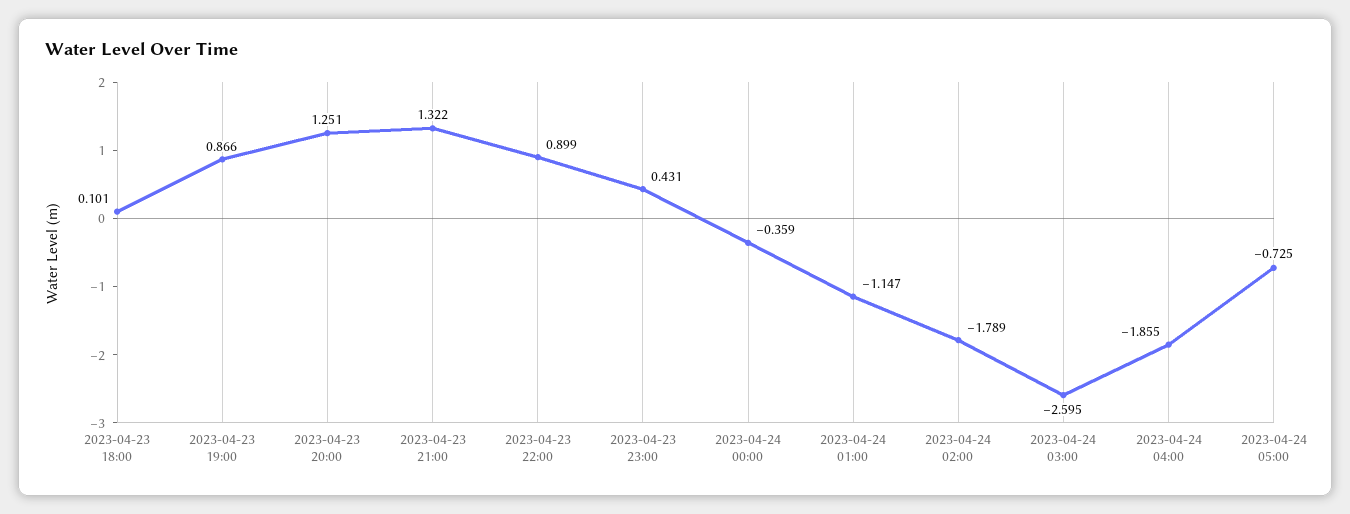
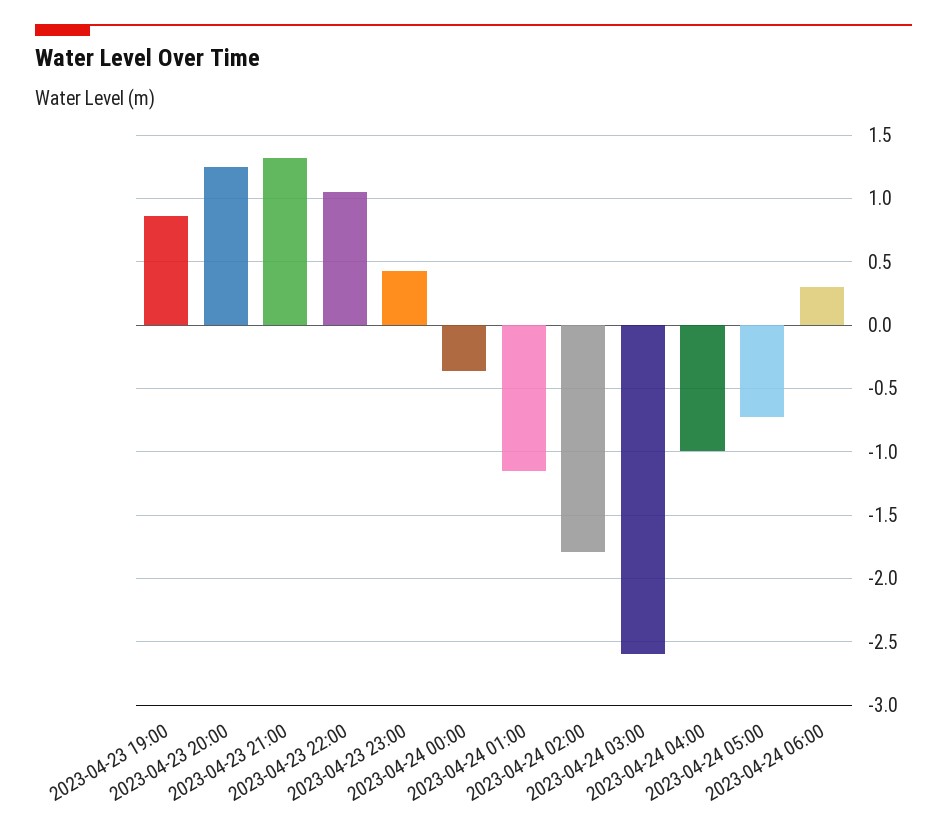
2023-04-23 18:00: 0.101 -> none
2023-04-23 22:00: 0.899 -> 1.05
2023-04-24 04:00: -1.855 -> -1
2023-04-24 06:00: none -> 0.3

